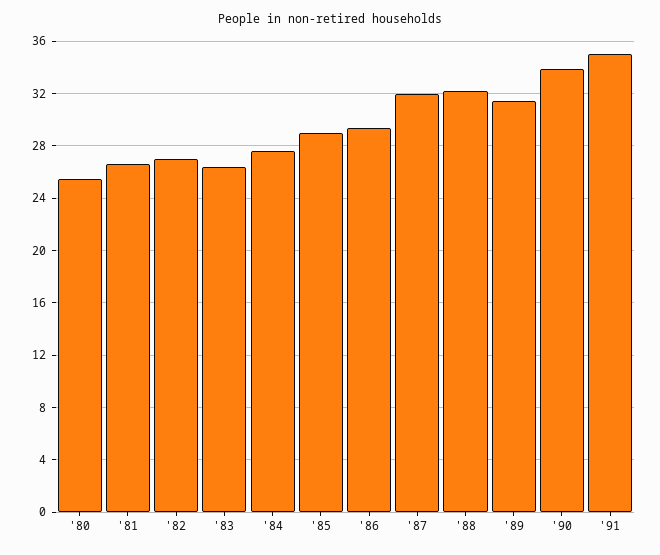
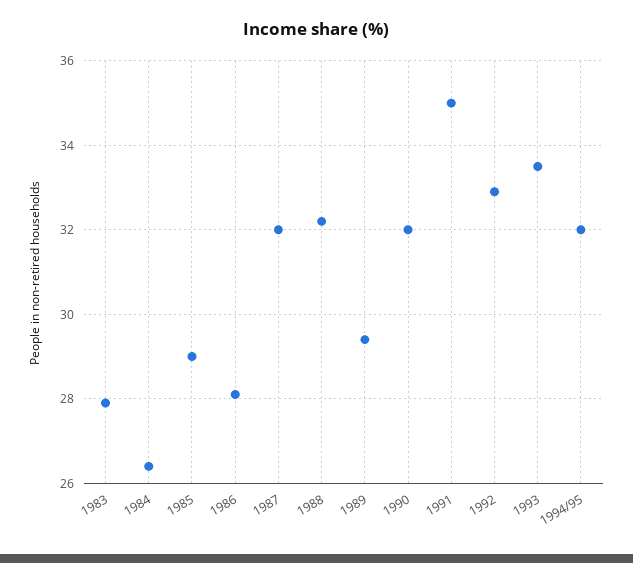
'80: 25.5 -> none
'81: 26.5 -> none
'82: 27 -> none
'83: 26.5 -> 28
'84: 27.5 -> 26.5
'86: 29.5 -> 28
'89: 31.5 -> 29.5
'90: 34 -> 32
1992: none -> 33
1993: none -> 33.5
1994/95: none -> 32

